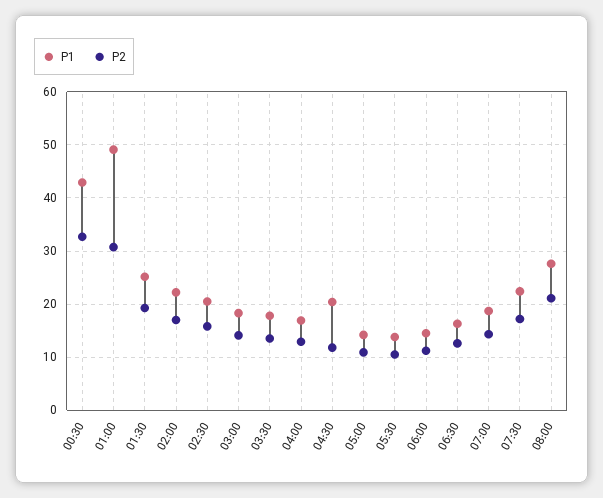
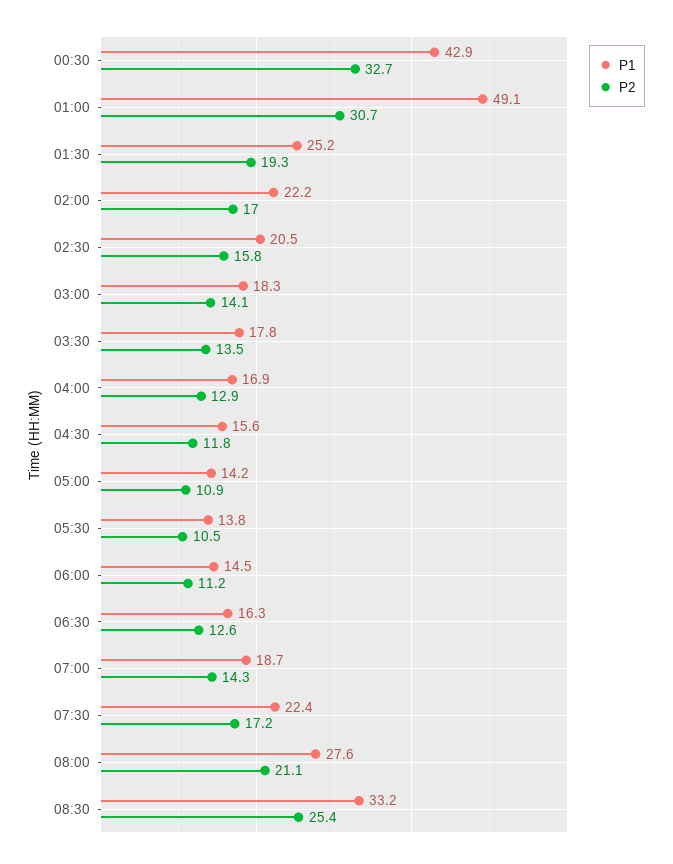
P1, 04:30: 20 -> 15.6
P1, 08:30: none -> 33.2
P2, 08:30: none -> 25.4

